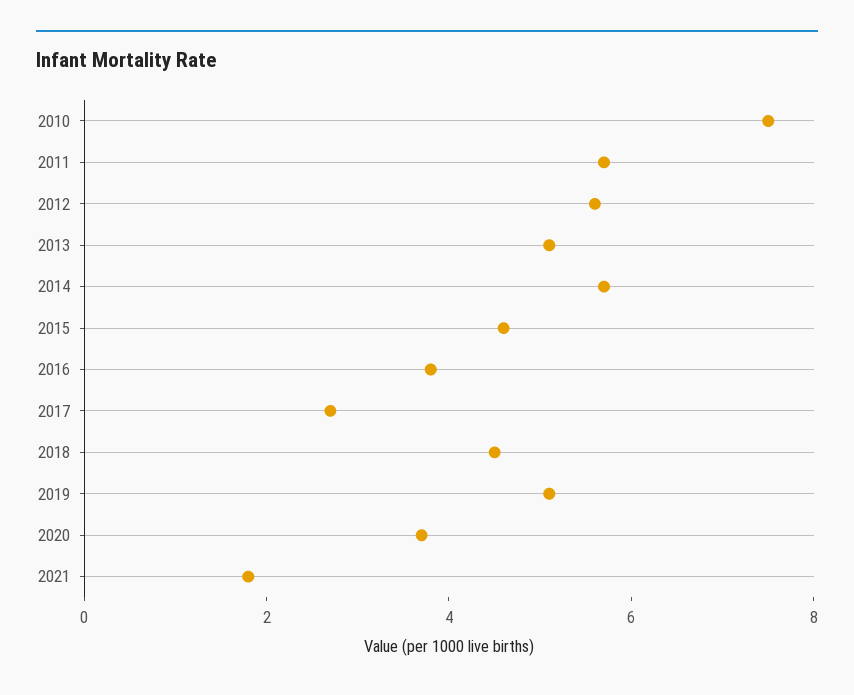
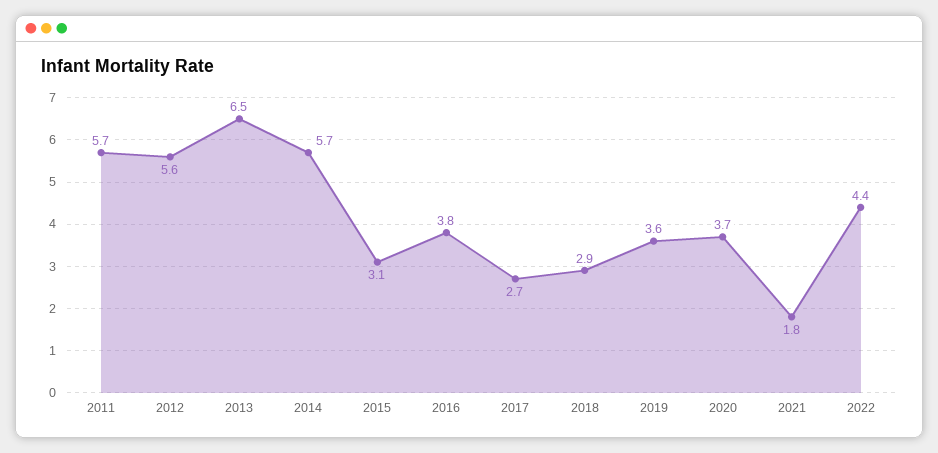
2010: 7.5 -> none
2013: 5 -> 6.5
2015: 4.5 -> 3.1
2018: 4.5 -> 2.9
2019: 5 -> 3.6
2022: none -> 4.4

